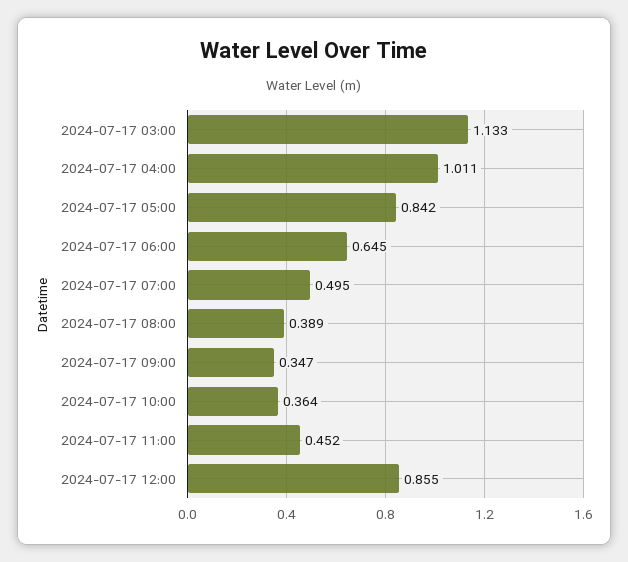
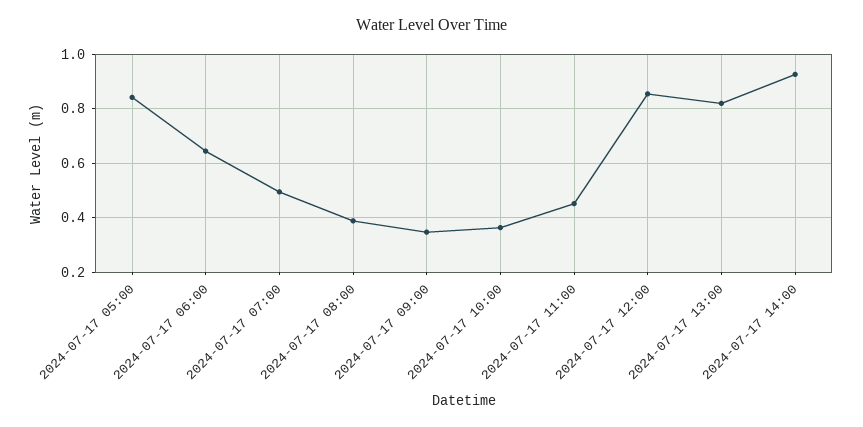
2024-07-17 03:00: 1.133 -> none
2024-07-17 04:00: 1.011 -> none
2024-07-17 13:00: none -> 0.825
2024-07-17 14:00: none -> 0.925

